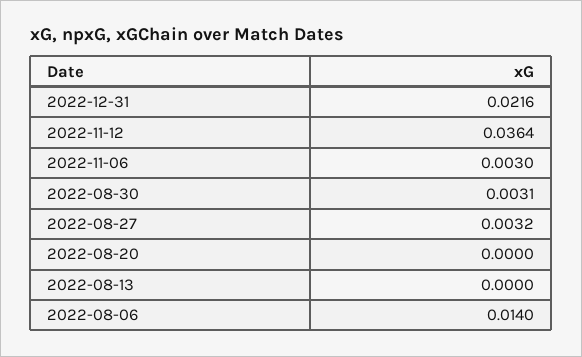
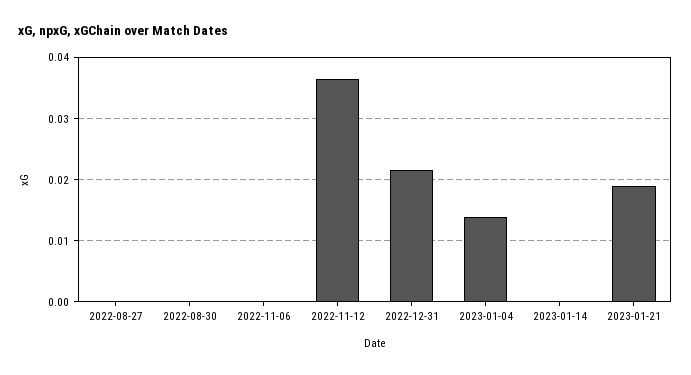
2022-11-06: 0.003 -> 0
2022-08-30: 0.0031 -> 0
2022-08-27: 0.0032 -> 0
2022-08-20: 0 -> none
2022-08-13: 0 -> none
2022-08-06: 0.014 -> none
2023-01-04: none -> 0.014
2023-01-14: none -> 0
2023-01-21: none -> 0.019

